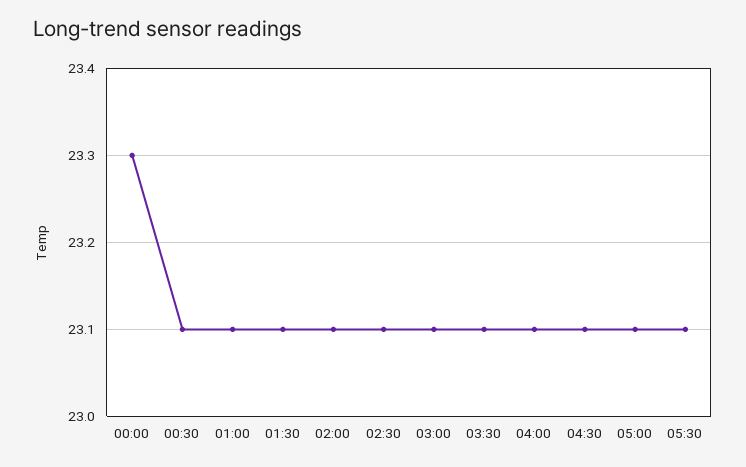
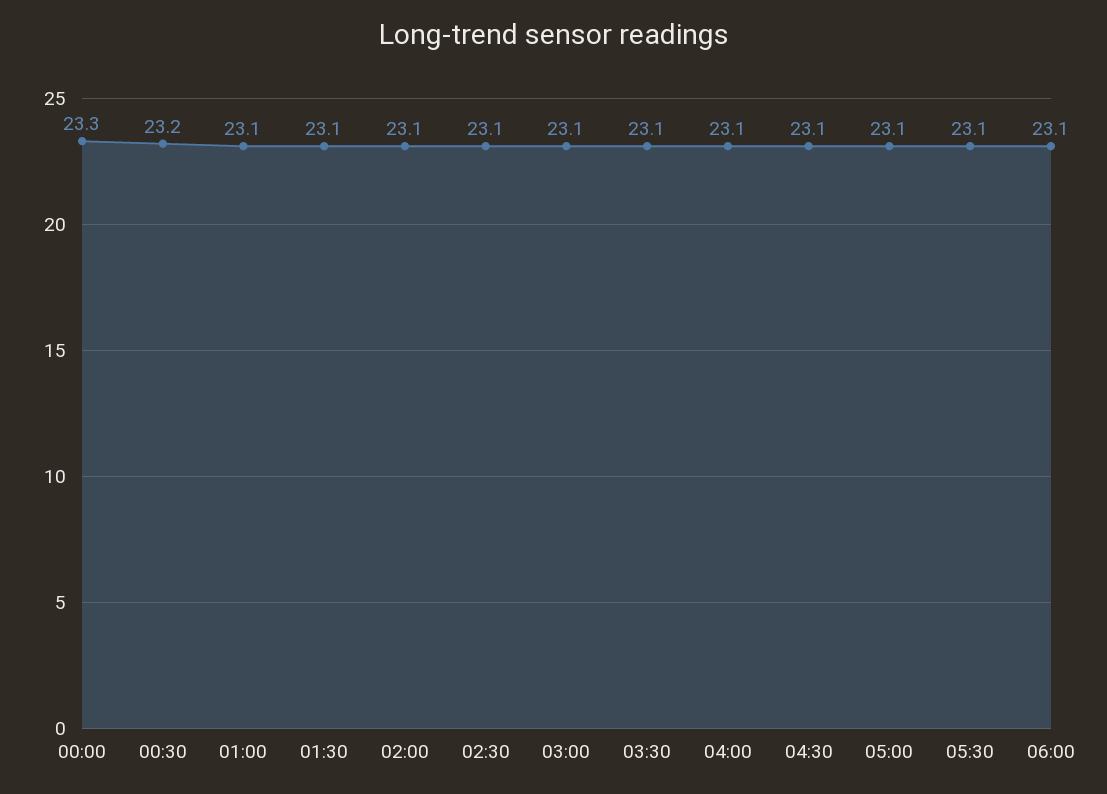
00:30: 23.1 -> 23.2
06:00: none -> 23.1

